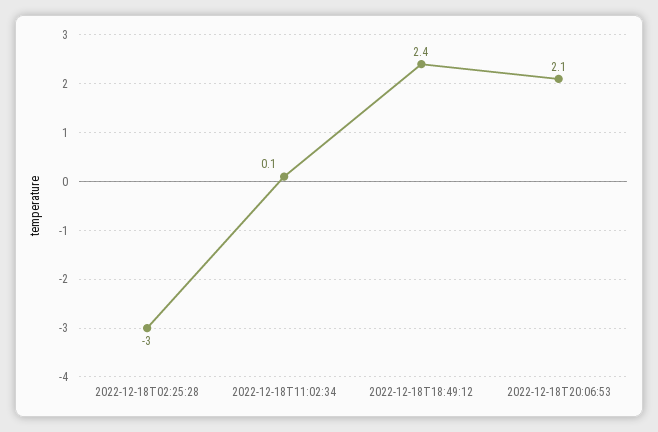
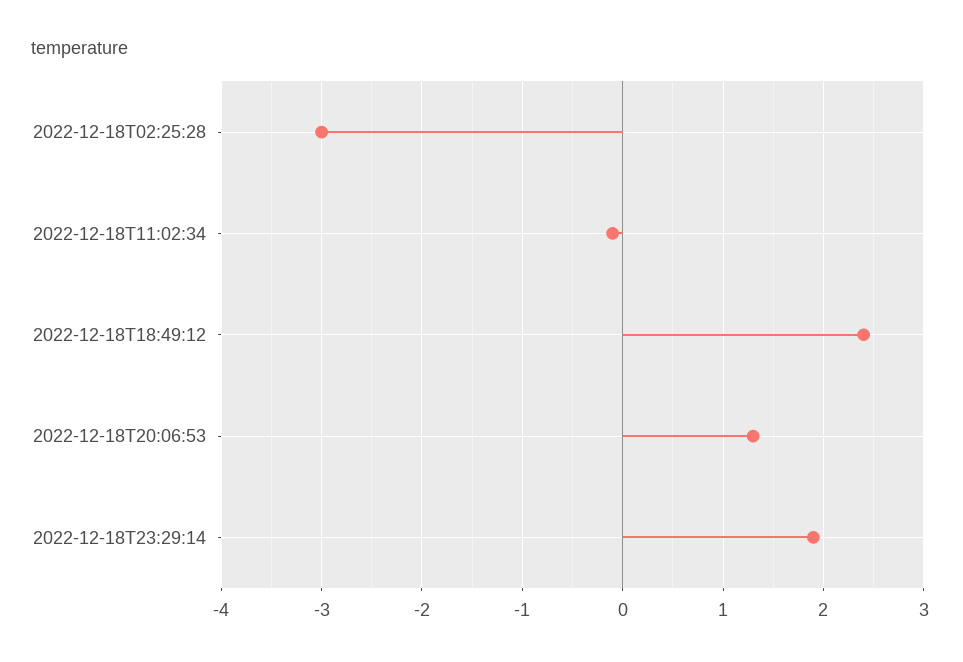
2022-12-18T11:02:34: 0.1 -> -0.1
2022-12-18T20:06:53: 2.1 -> 1.3
2022-12-18T23:29:14: none -> 1.9

